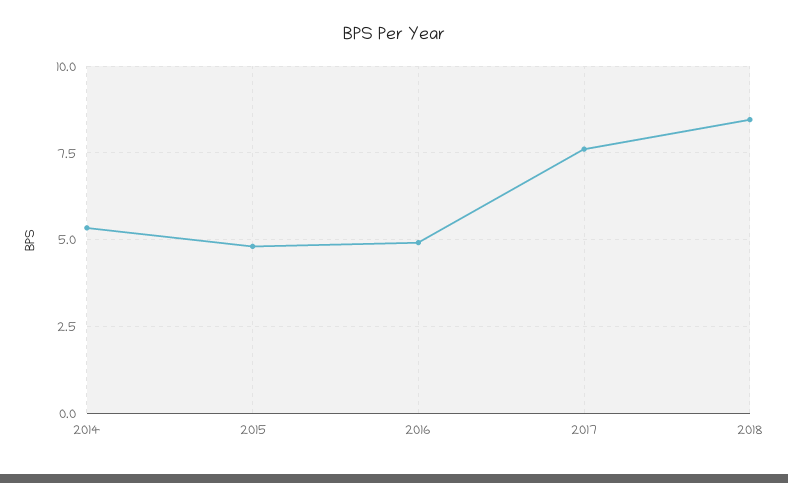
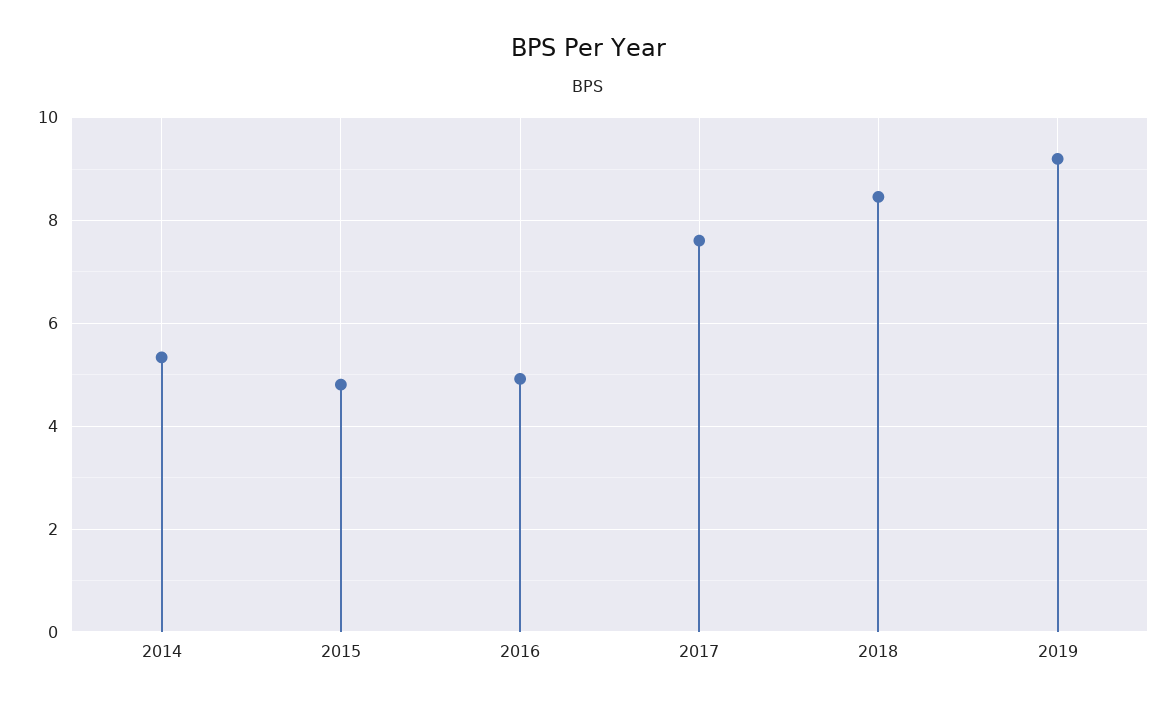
2019: none -> 9.2

